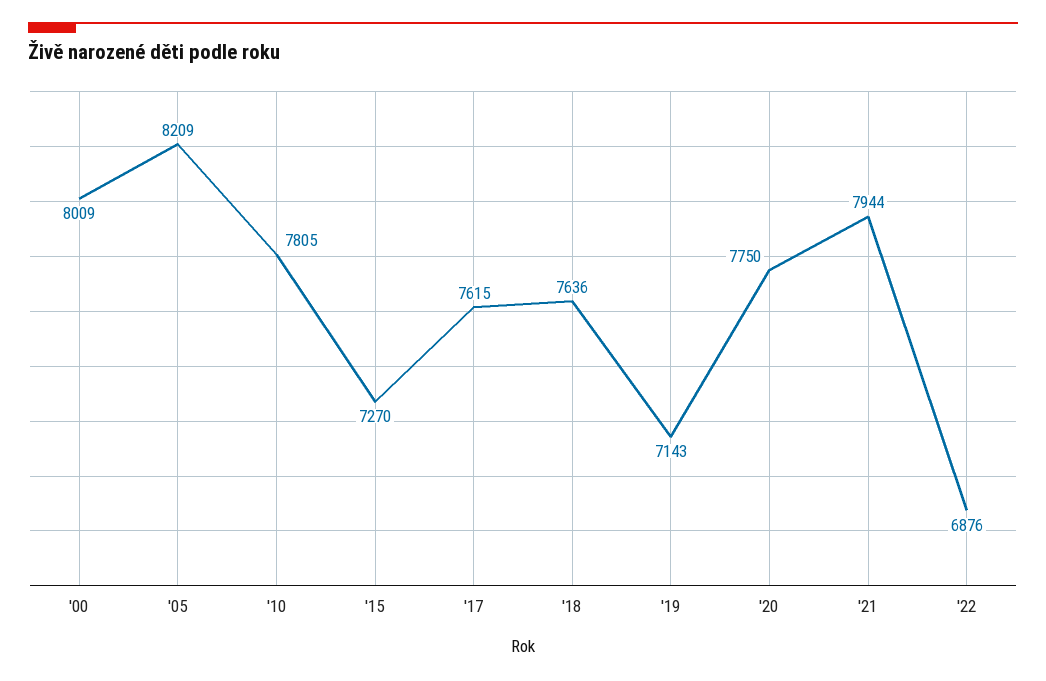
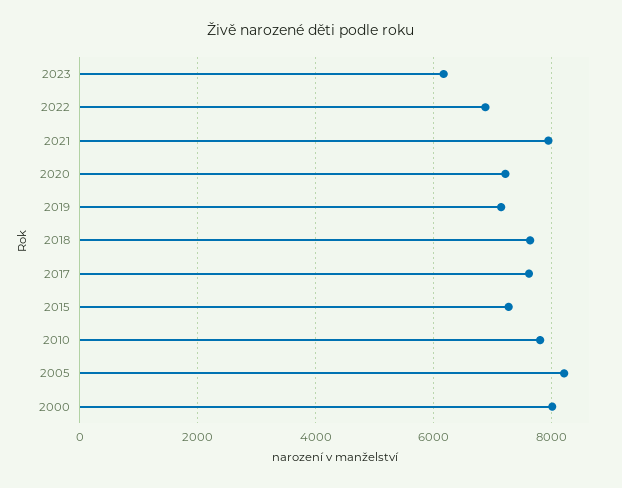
'20: 7750 -> 7200
2023: none -> 6200

